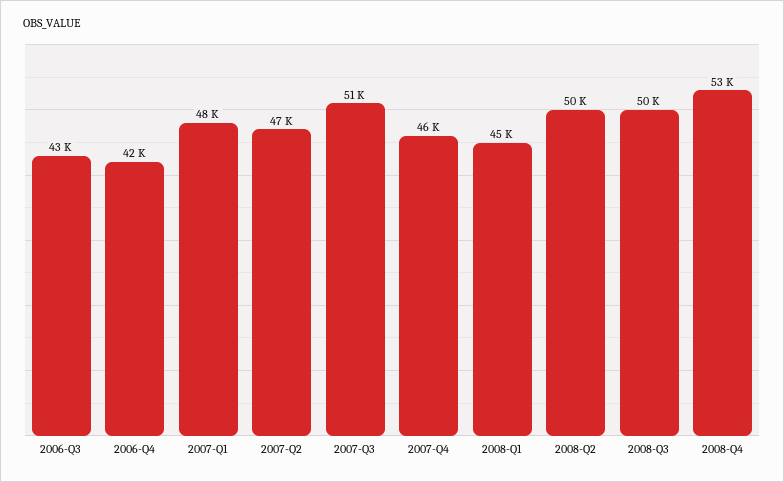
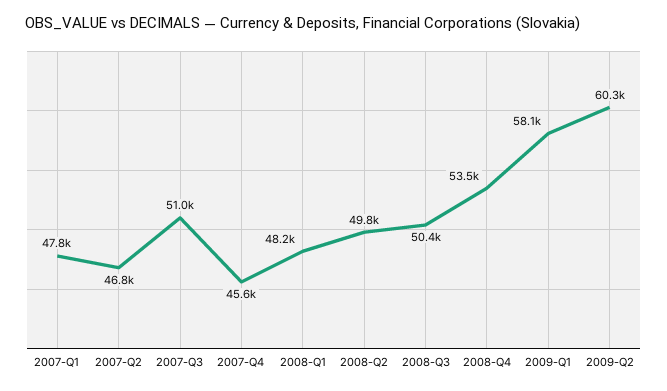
2006-Q3: 43000 -> none
2006-Q4: 42000 -> none
2008-Q1: 45000 -> 48200
2009-Q1: none -> 58100
2009-Q2: none -> 60300

